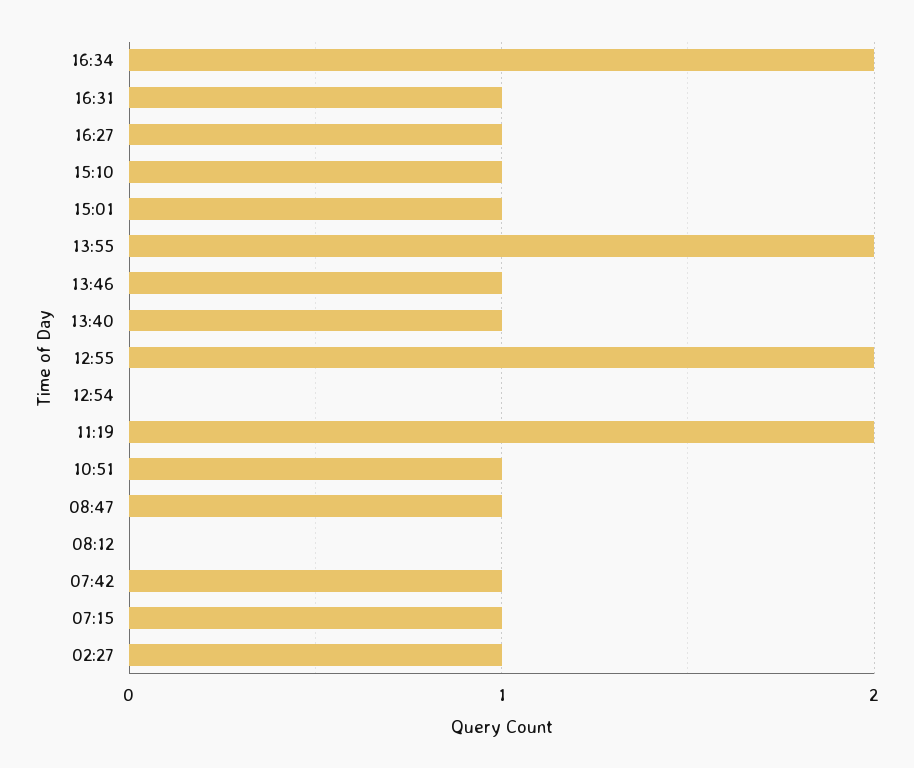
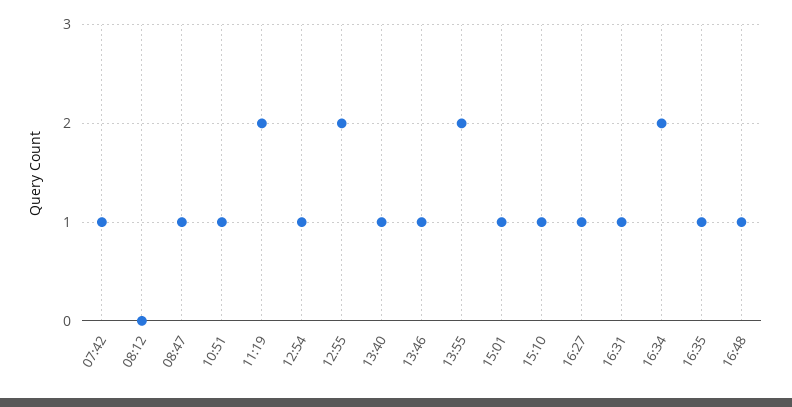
12:54: 0 -> 1
07:15: 1 -> none
02:27: 1 -> none
16:35: none -> 1
16:48: none -> 1

